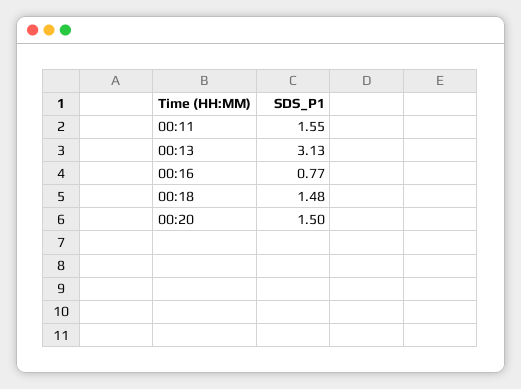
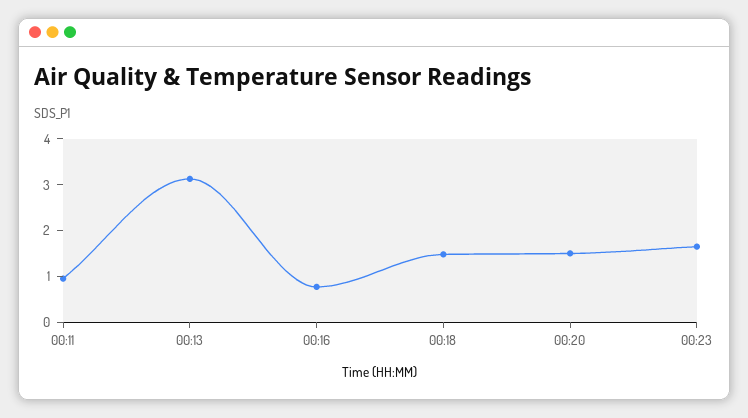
00:11: 1.55 -> 1
00:23: none -> 1.6

